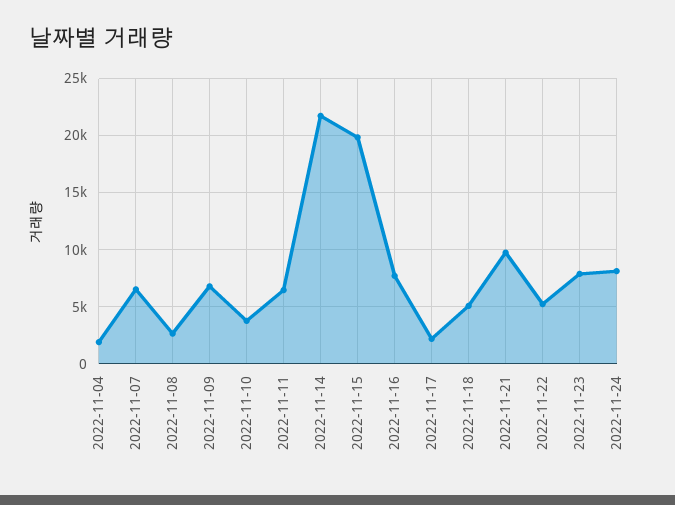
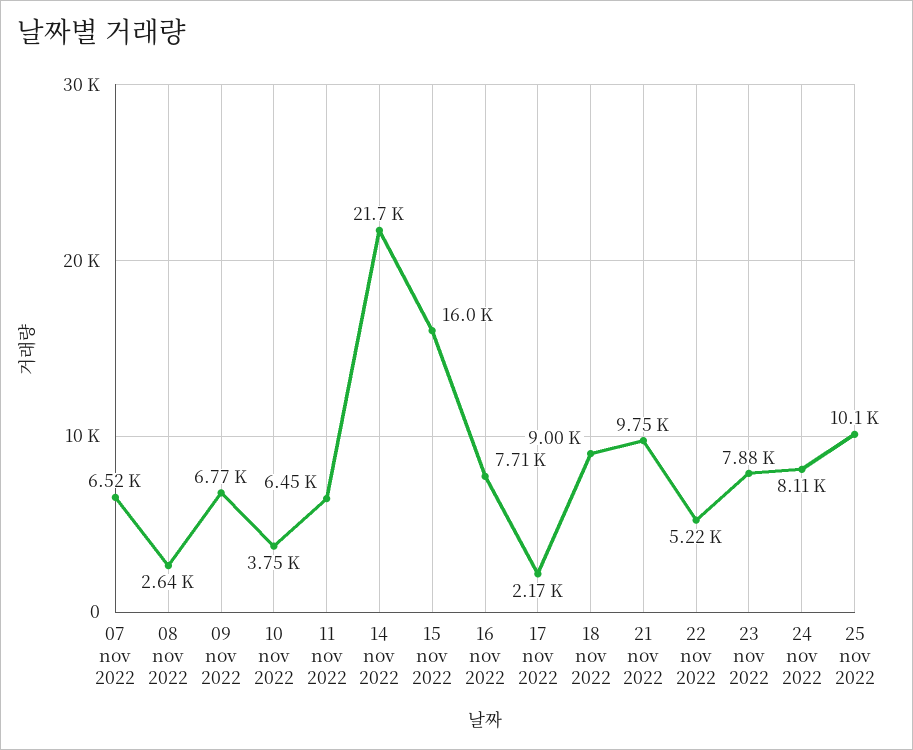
2022-11-04: 2000 -> none
2022-11-15: 20000 -> 16000
2022-11-18: 5000 -> 9000
25 nov 2022: none -> 10100

